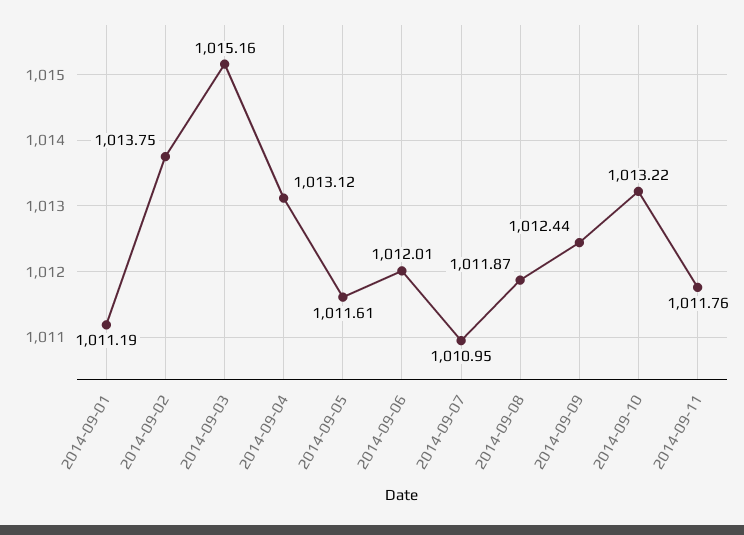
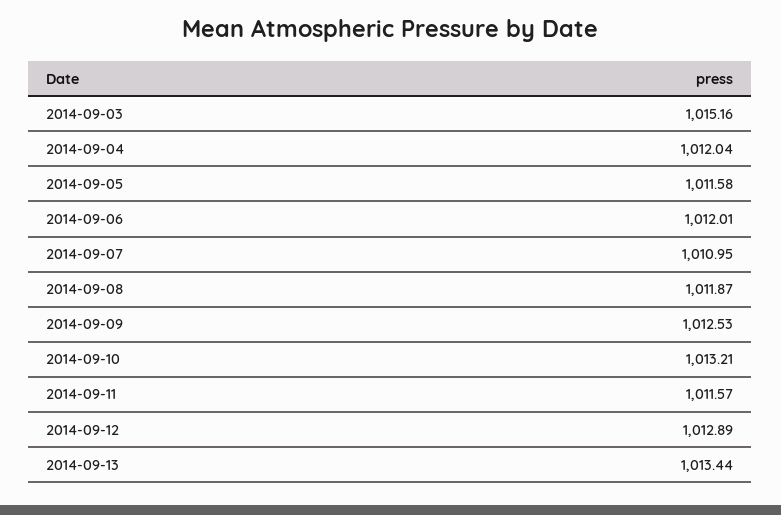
2014-09-01: 1011.19 -> none
2014-09-02: 1013.75 -> none
2014-09-04: 1013.12 -> 1012.04
2014-09-05: 1011.61 -> 1011.58
2014-09-09: 1012.44 -> 1012.53
2014-09-10: 1013.22 -> 1013.21
2014-09-11: 1011.76 -> 1011.57
2014-09-12: none -> 1012.89
2014-09-13: none -> 1013.44

